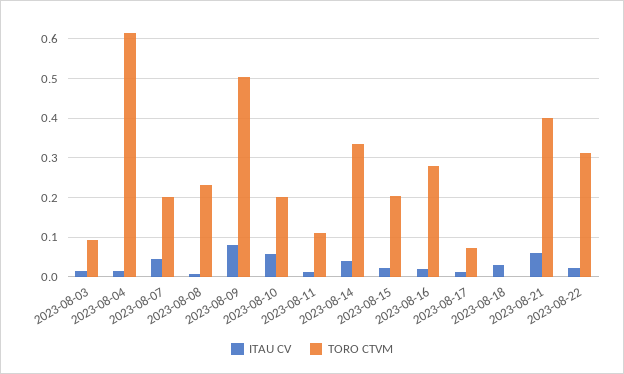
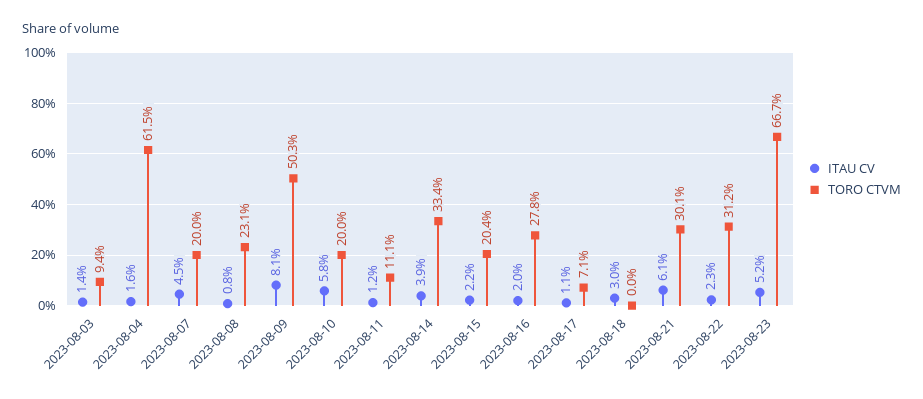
TORO CTVM, 2023-08-21: 0.4 -> 0.301
ITAU CV, 2023-08-23: none -> 0.052
TORO CTVM, 2023-08-23: none -> 0.667

